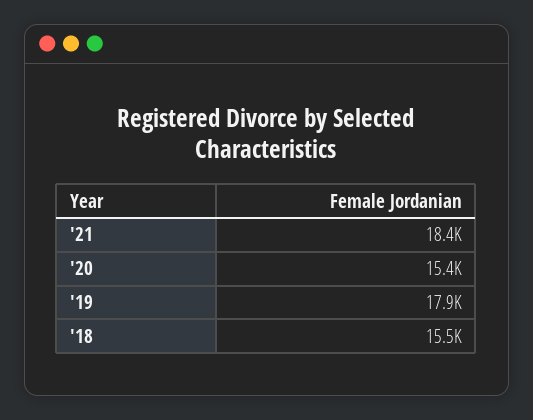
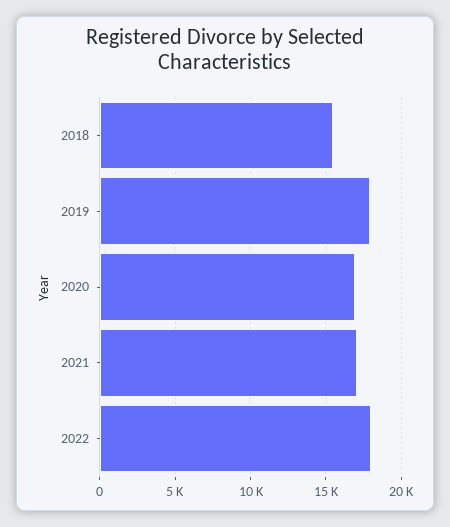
'21: 18400 -> 17000
'20: 15400 -> 17000
2022: none -> 18000

